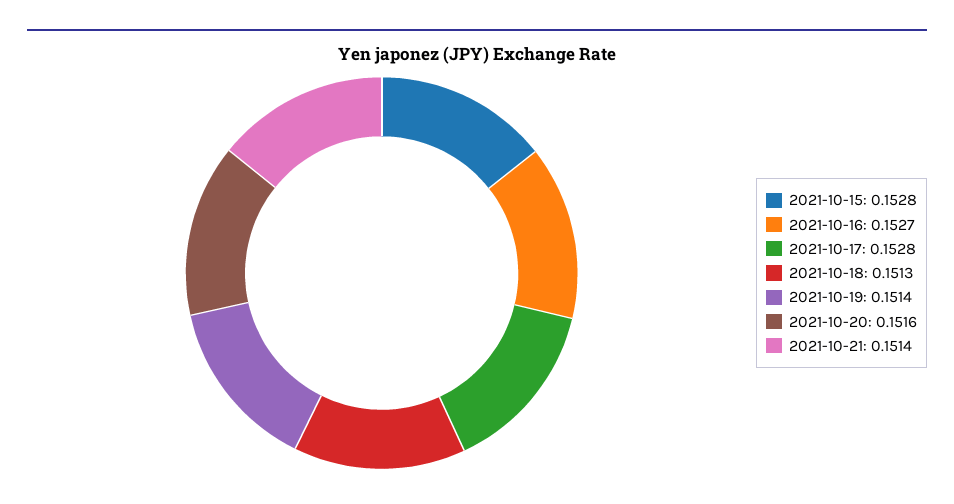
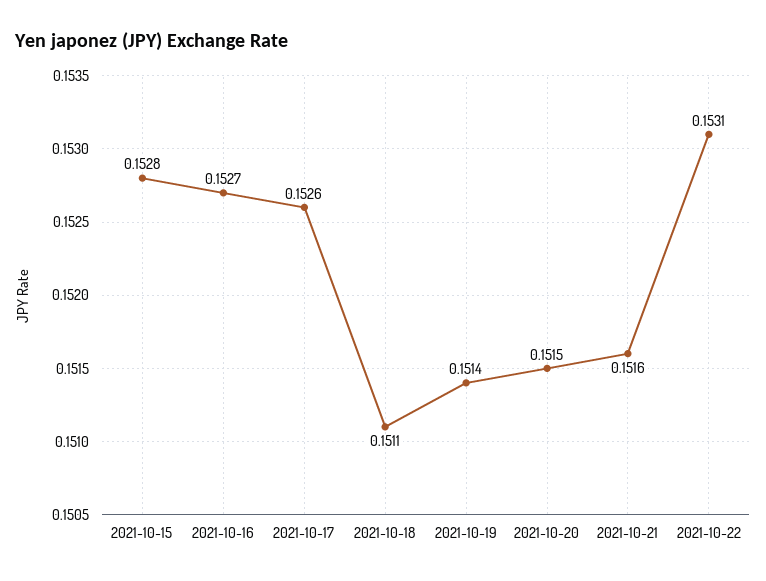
2021-10-17: 0.1528 -> 0.1526
2021-10-18: 0.1513 -> 0.1511
2021-10-20: 0.1516 -> 0.1515
2021-10-21: 0.1514 -> 0.1516
2021-10-22: none -> 0.1531

